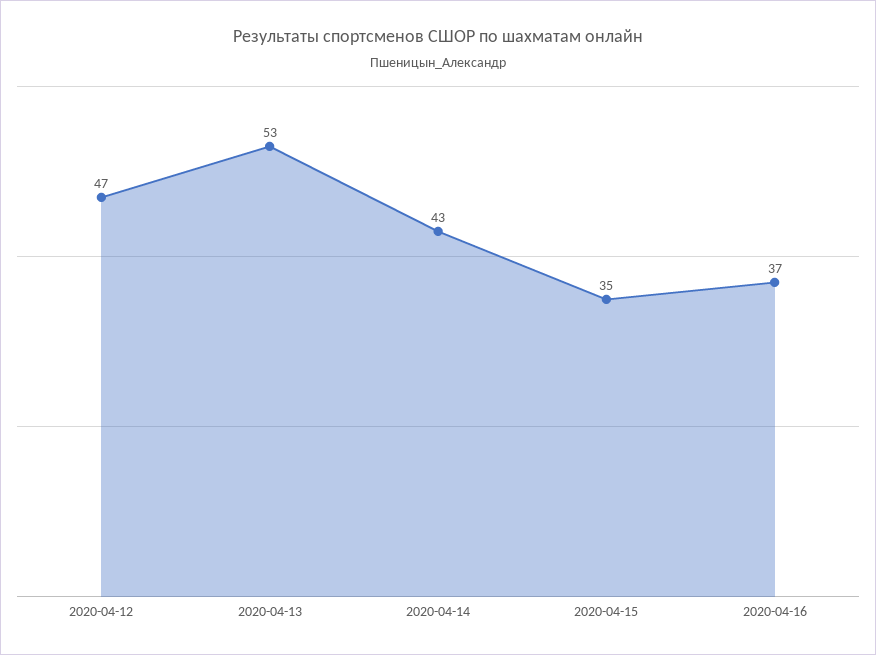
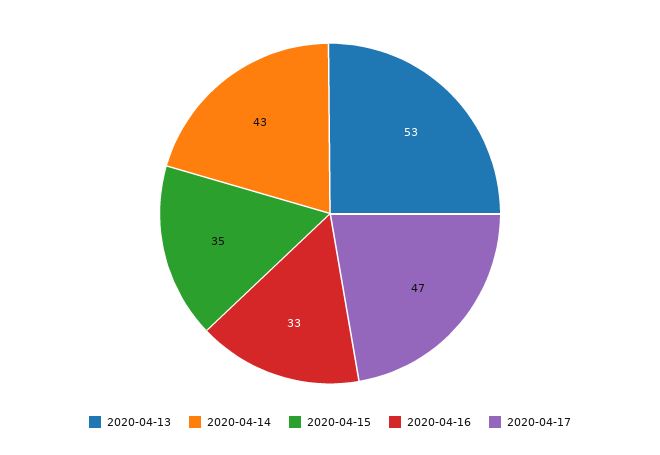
2020-04-12: 47 -> none
2020-04-16: 37 -> 33
2020-04-17: none -> 47

